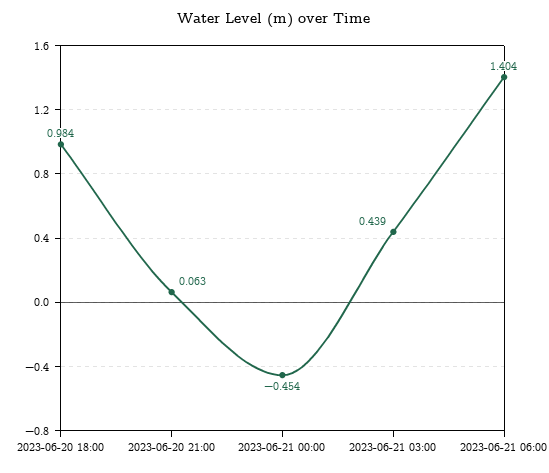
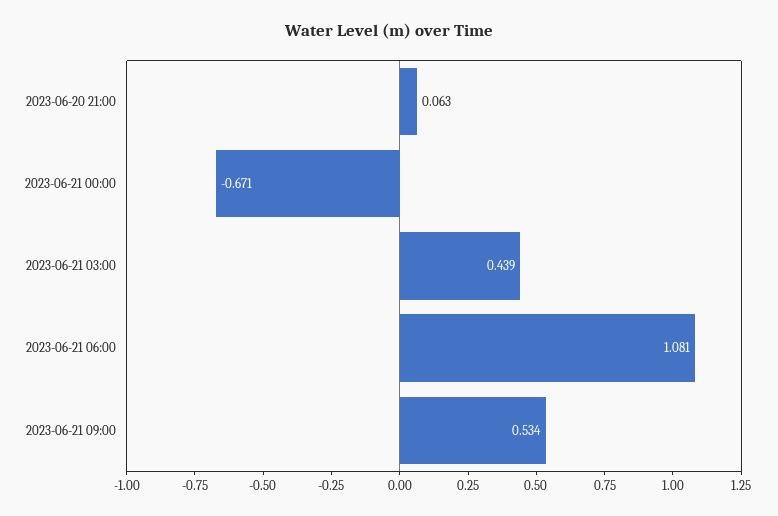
2023-06-20 18:00: 0.984 -> none
2023-06-21 00:00: -0.454 -> -0.671
2023-06-21 06:00: 1.404 -> 1.081
2023-06-21 09:00: none -> 0.534

